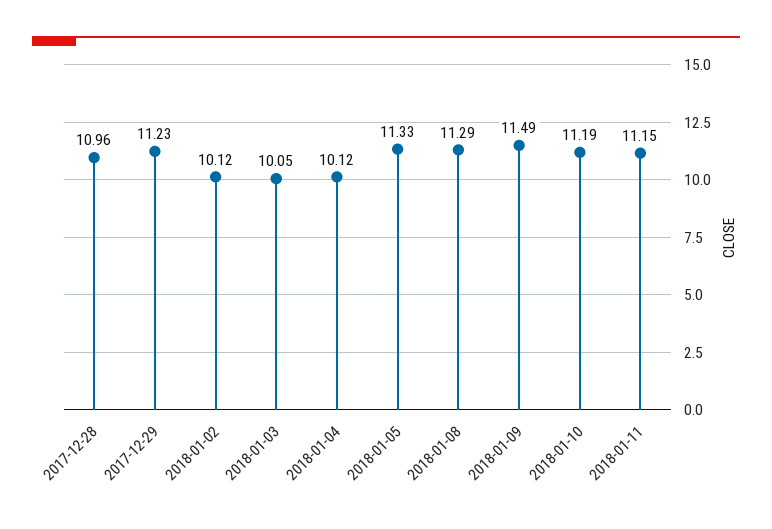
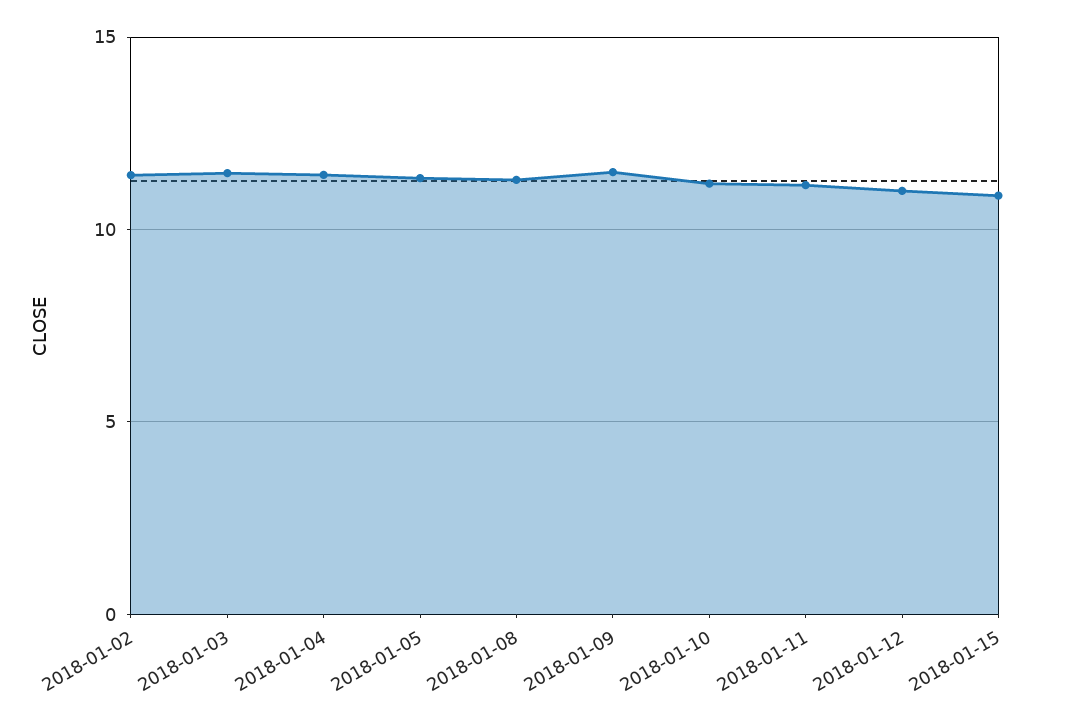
2017-12-28: 10.96 -> none
2017-12-29: 11.23 -> none
2018-01-02: 10.12 -> 11.5
2018-01-03: 10.05 -> 11.5
2018-01-04: 10.12 -> 11.5
2018-01-12: none -> 11
2018-01-15: none -> 11

